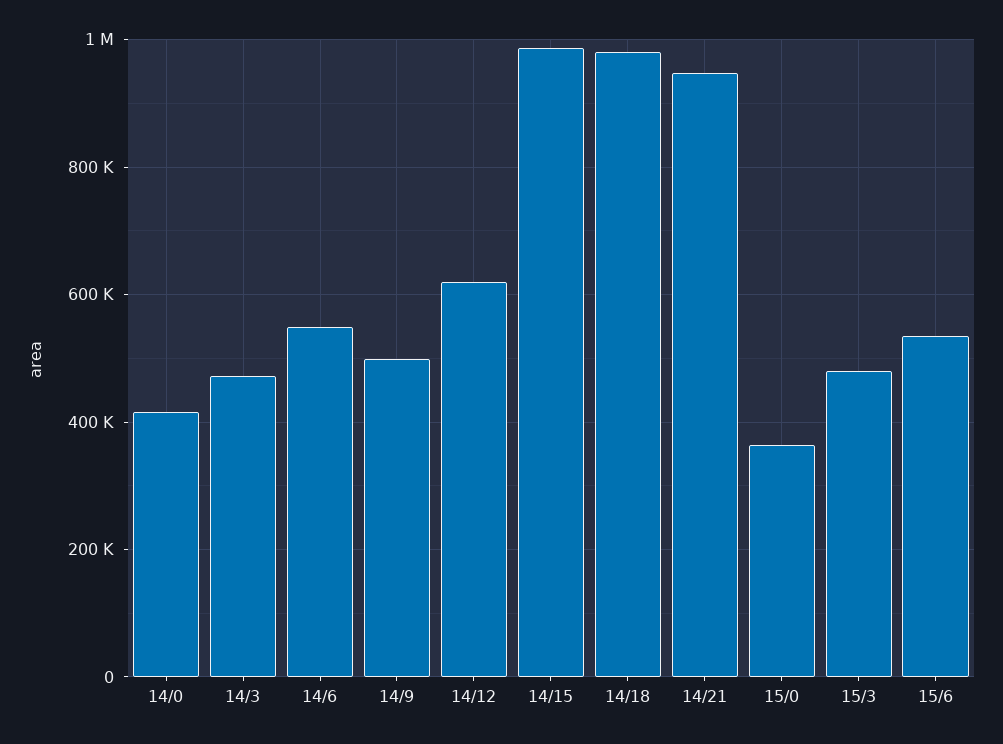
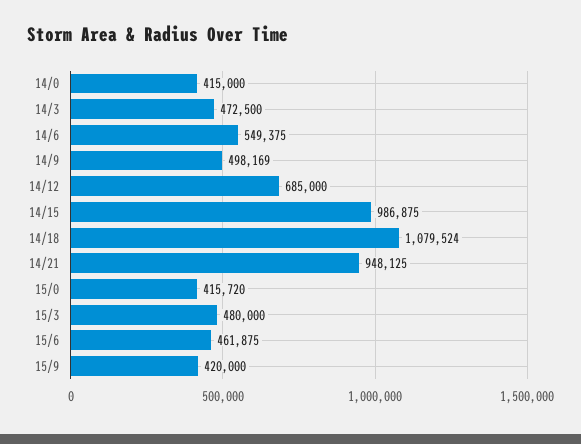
14/12: 620000 -> 685000
14/18: 980000 -> 1079524
15/0: 360000 -> 415720
15/6: 540000 -> 461875
15/9: none -> 420000

